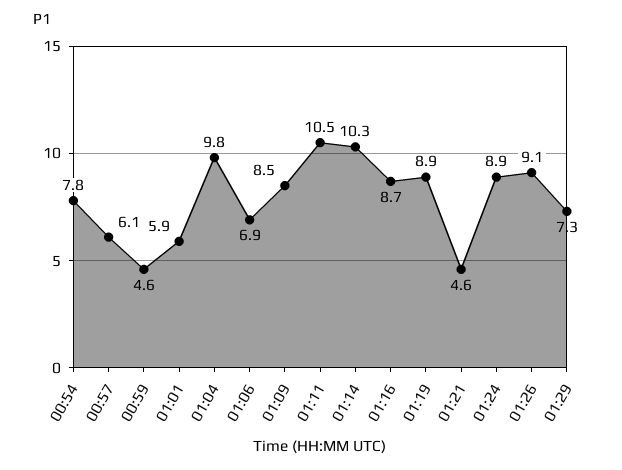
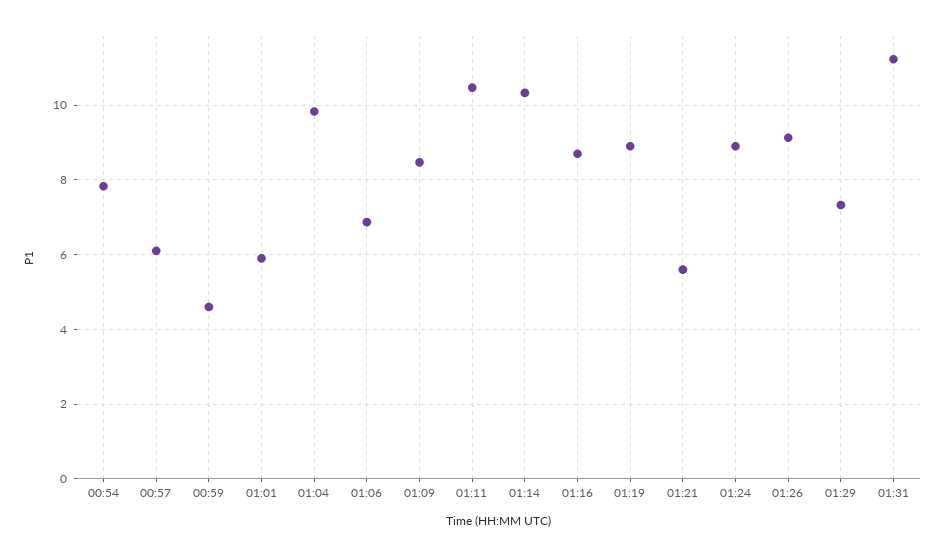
01:21: 4.6 -> 5.6
01:31: none -> 11.2

